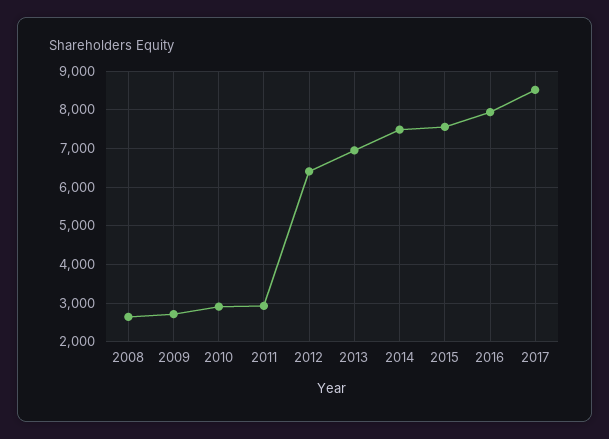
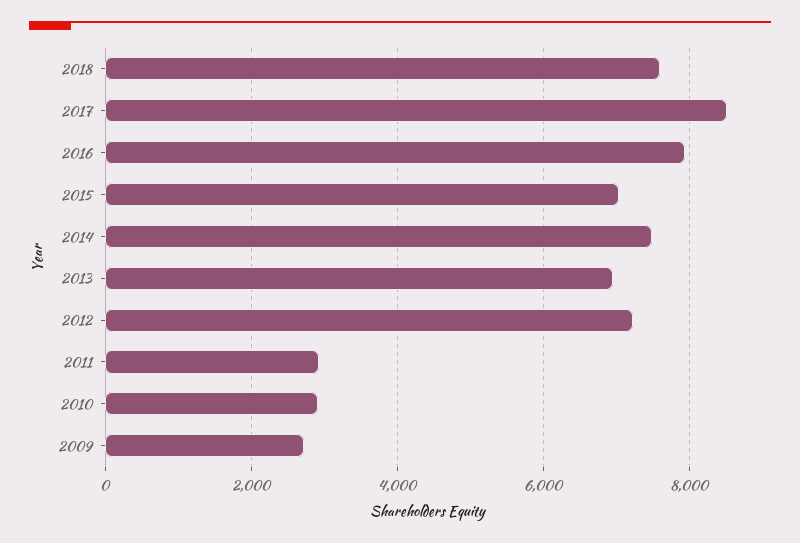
2008: 2600 -> none
2012: 6400 -> 7200
2015: 7600 -> 7000
2018: none -> 7600

